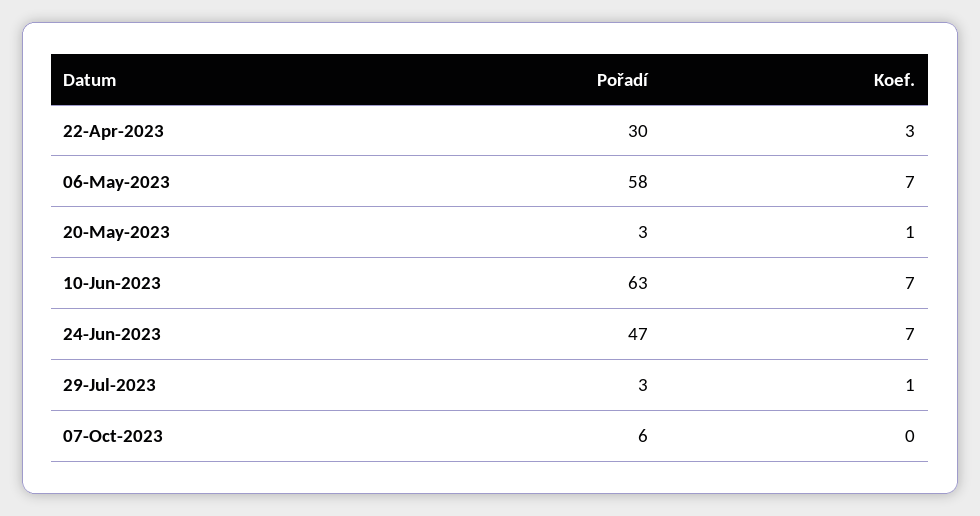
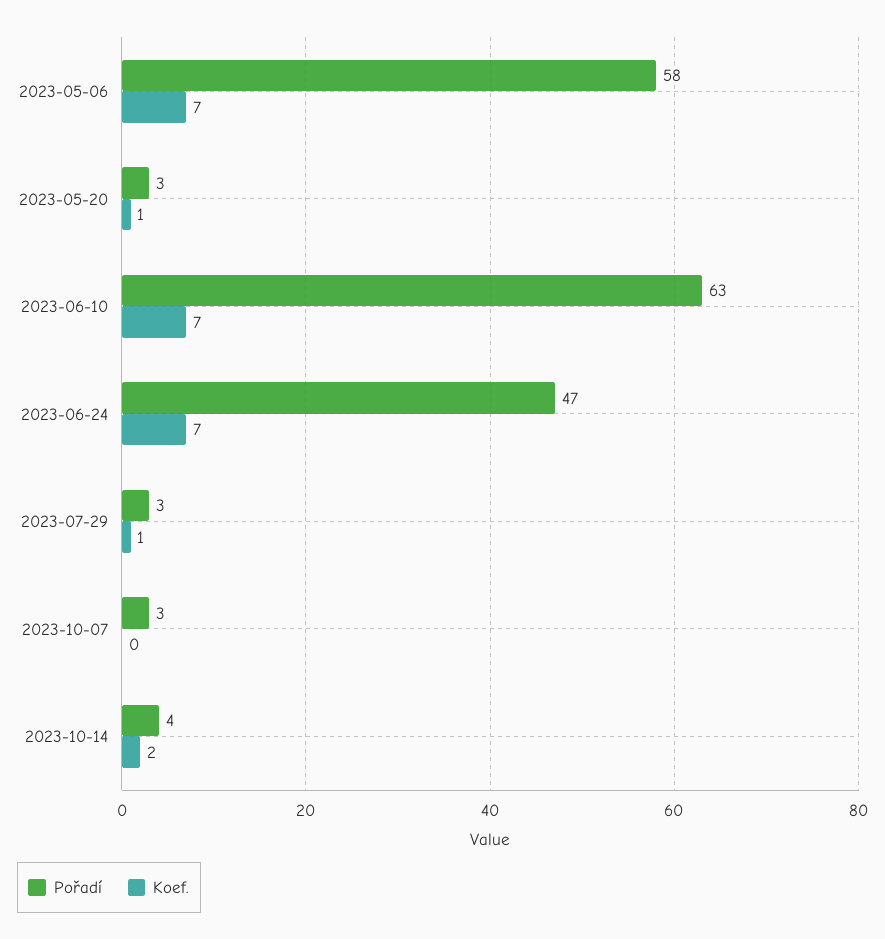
Pořadí, 22-Apr-2023: 30 -> none
Koef., 22-Apr-2023: 3 -> none
Pořadí, 07-Oct-2023: 6 -> 3
Pořadí, 2023-10-14: none -> 4
Koef., 2023-10-14: none -> 2

